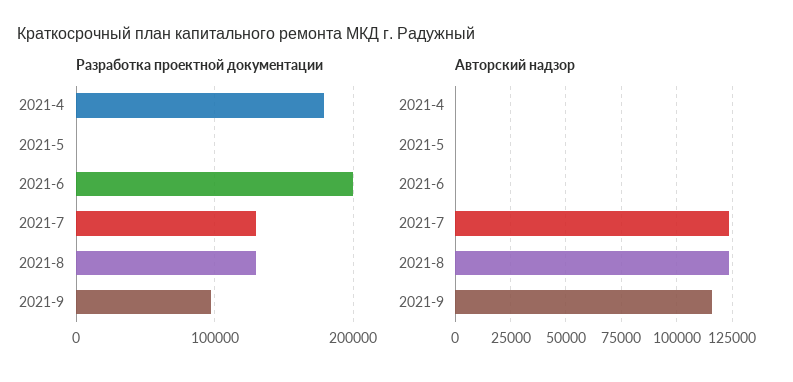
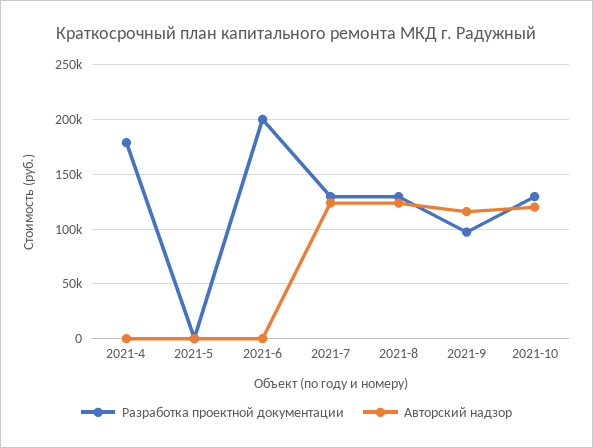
Разработка проектной документации, 2021-10: none -> 130000
Авторский надзор, 2021-10: none -> 120000

